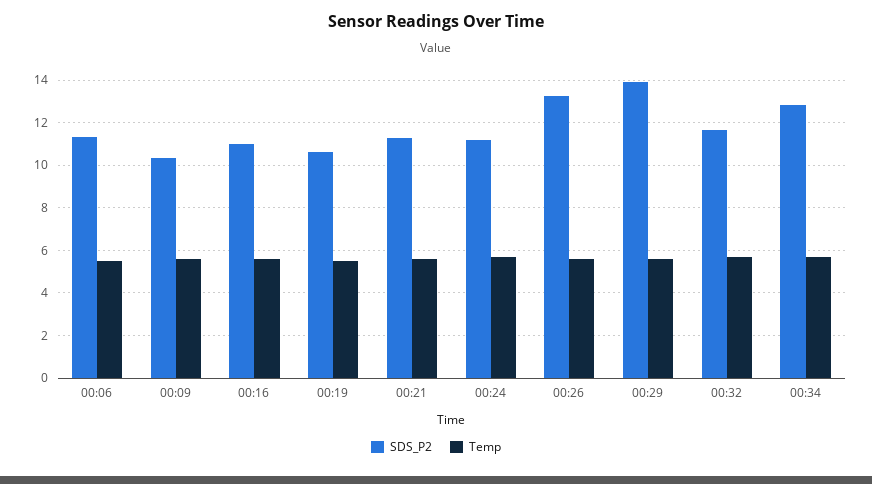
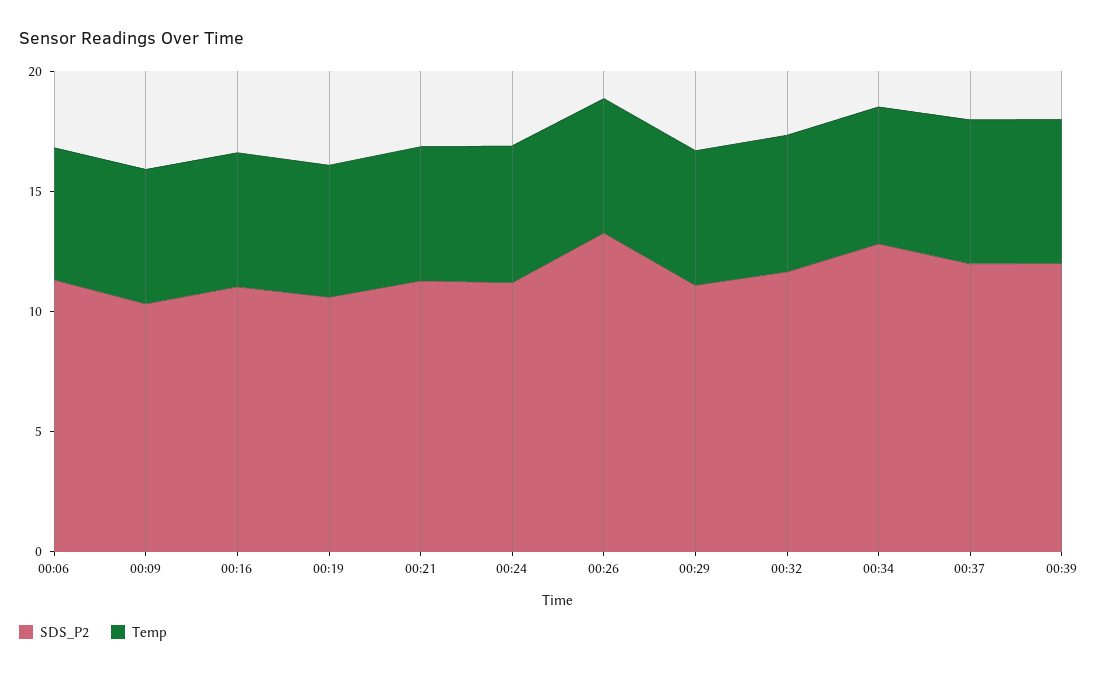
SDS_P2, 00:29: 14 -> 11
SDS_P2, 00:37: none -> 12
Temp, 00:37: none -> 6
SDS_P2, 00:39: none -> 12
Temp, 00:39: none -> 6

